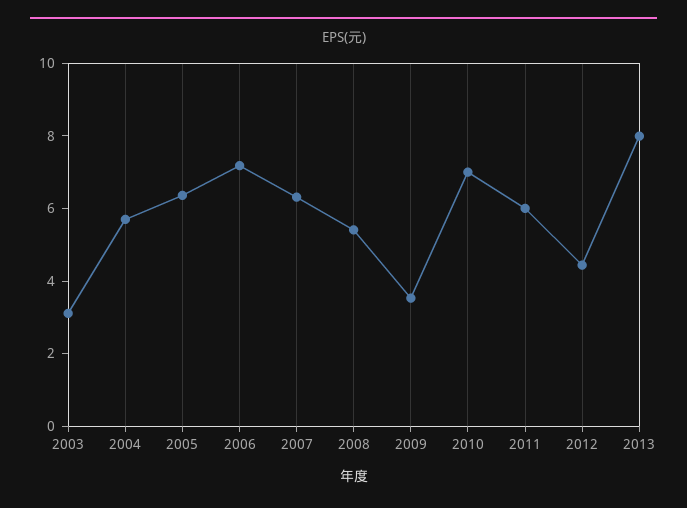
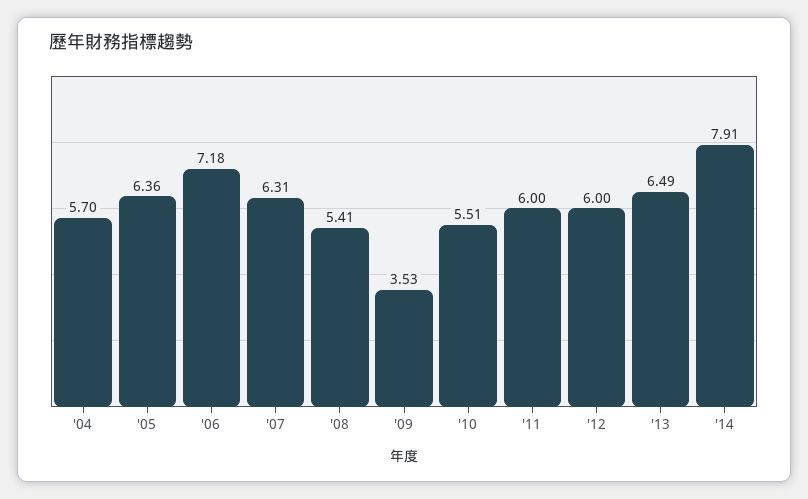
2003: 3 -> none
2010: 7 -> 5.51
2012: 4.5 -> 6
2013: 8 -> 6.49
'14: none -> 7.91

